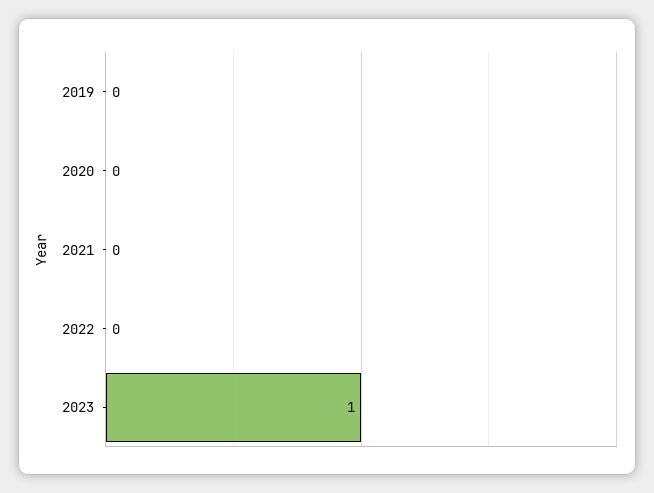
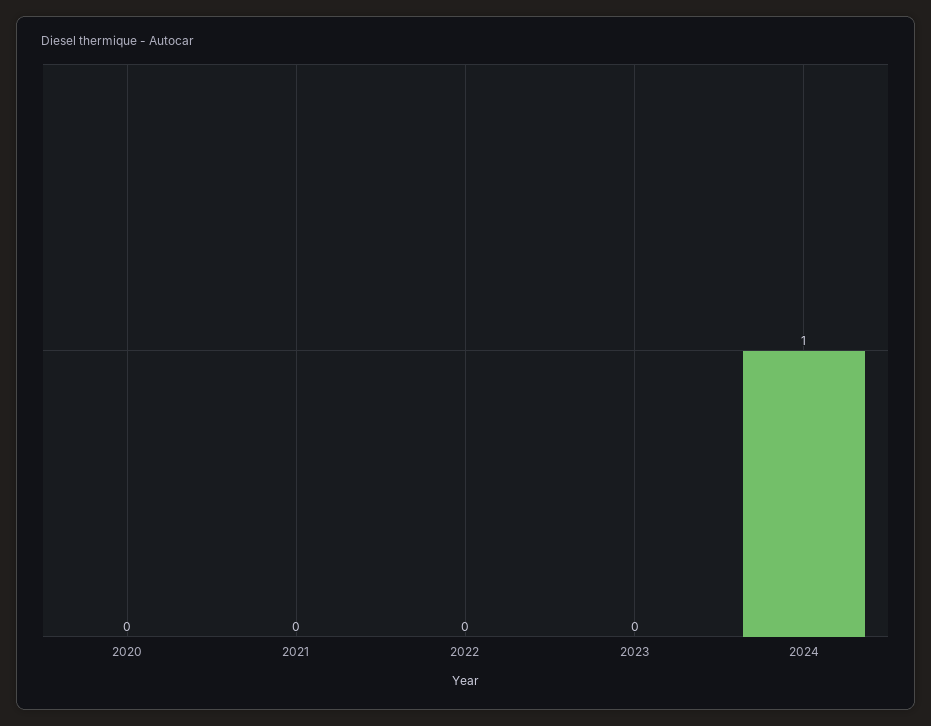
2019: 0 -> none
2023: 1 -> 0
2024: none -> 1

